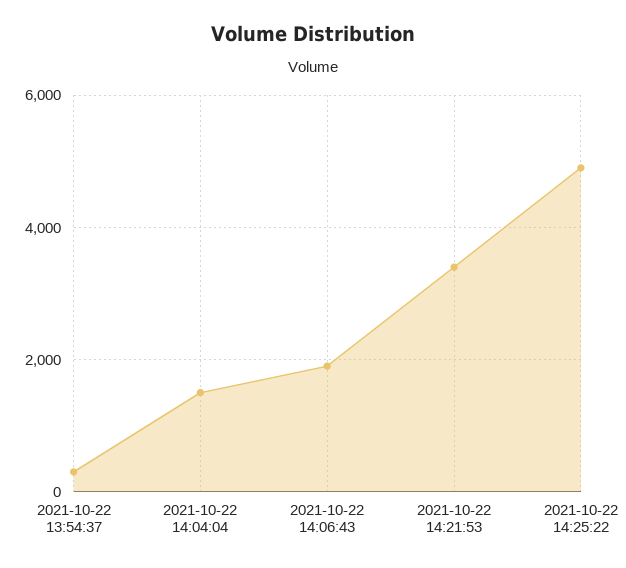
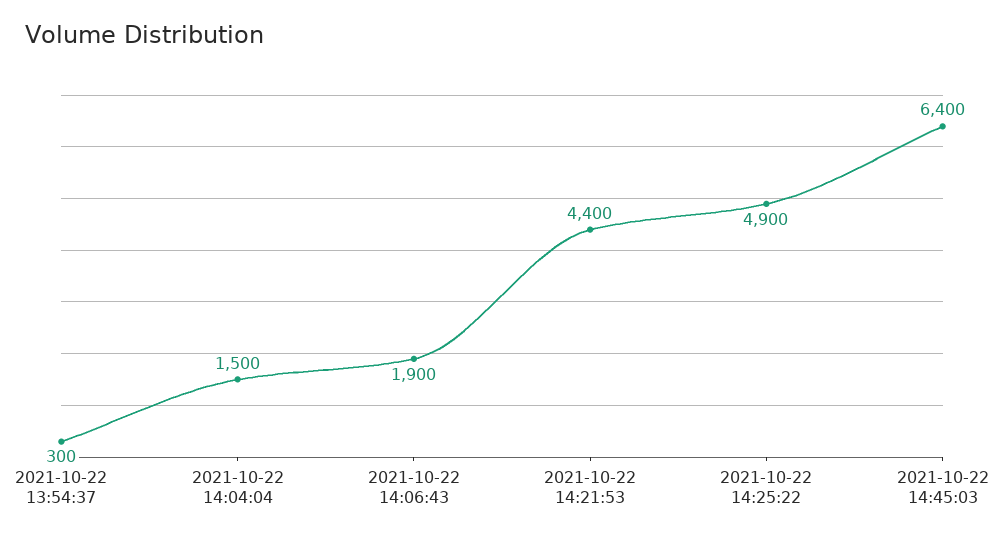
2021-10-22 14:21:53: 3400 -> 4400
2021-10-22 14:45:03: none -> 6400

